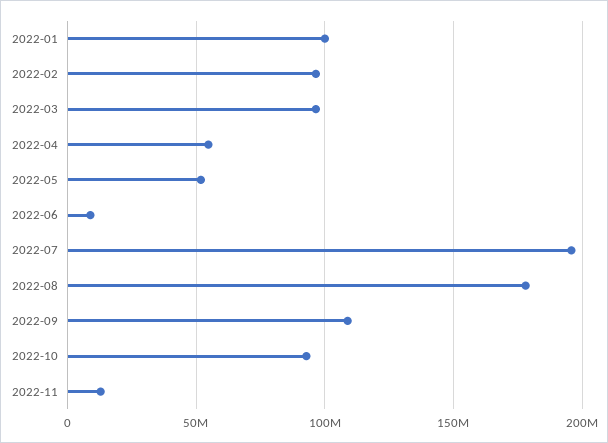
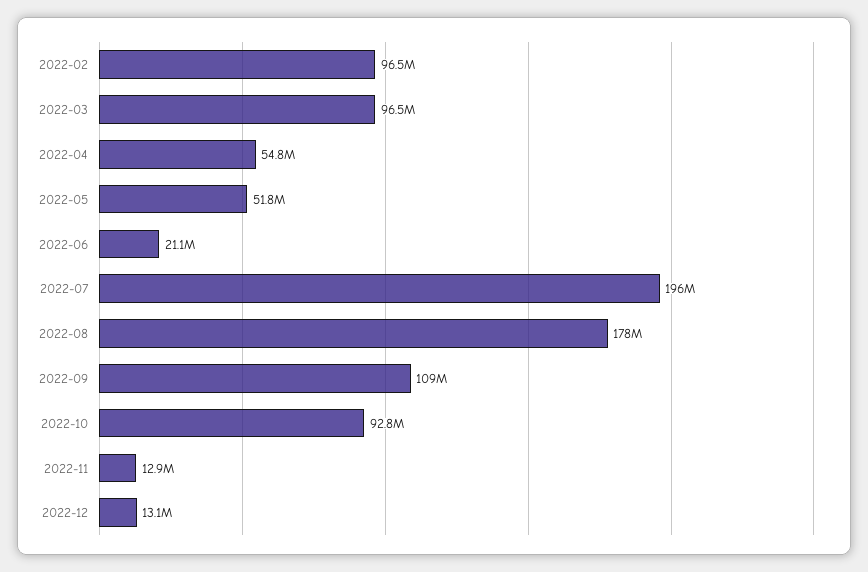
2022-01: 100000000 -> none
2022-06: 10000000 -> 21100000
2022-12: none -> 13100000

